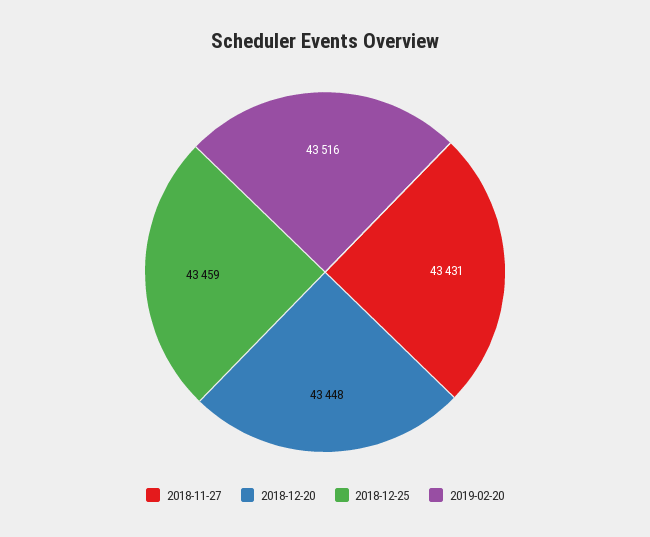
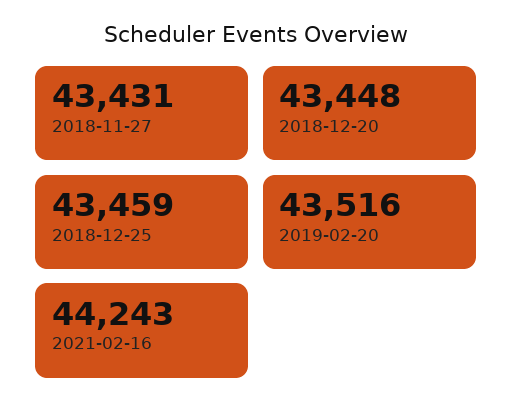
2021-02-16: none -> 44243

